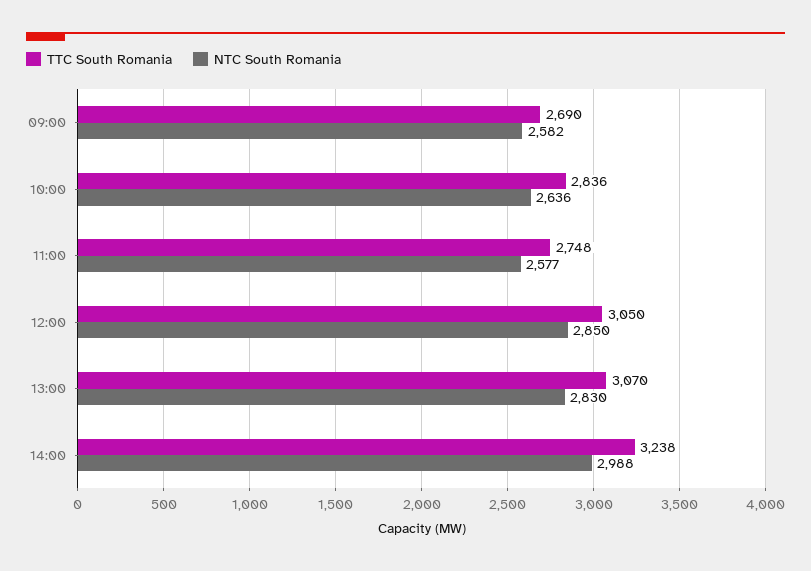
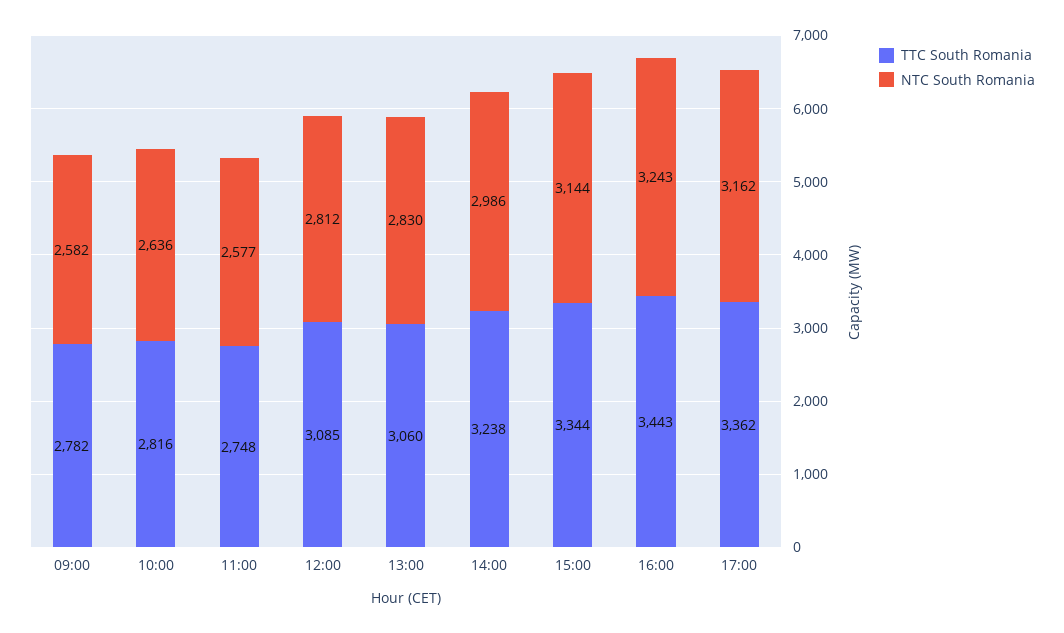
TTC South Romania, 09:00: 2690 -> 2782
TTC South Romania, 10:00: 2836 -> 2816
TTC South Romania, 12:00: 3050 -> 3085
NTC South Romania, 12:00: 2850 -> 2812
TTC South Romania, 13:00: 3070 -> 3060
NTC South Romania, 14:00: 2988 -> 2986
TTC South Romania, 15:00: none -> 3344
NTC South Romania, 15:00: none -> 3144
TTC South Romania, 16:00: none -> 3443
NTC South Romania, 16:00: none -> 3243
TTC South Romania, 17:00: none -> 3362
NTC South Romania, 17:00: none -> 3162

